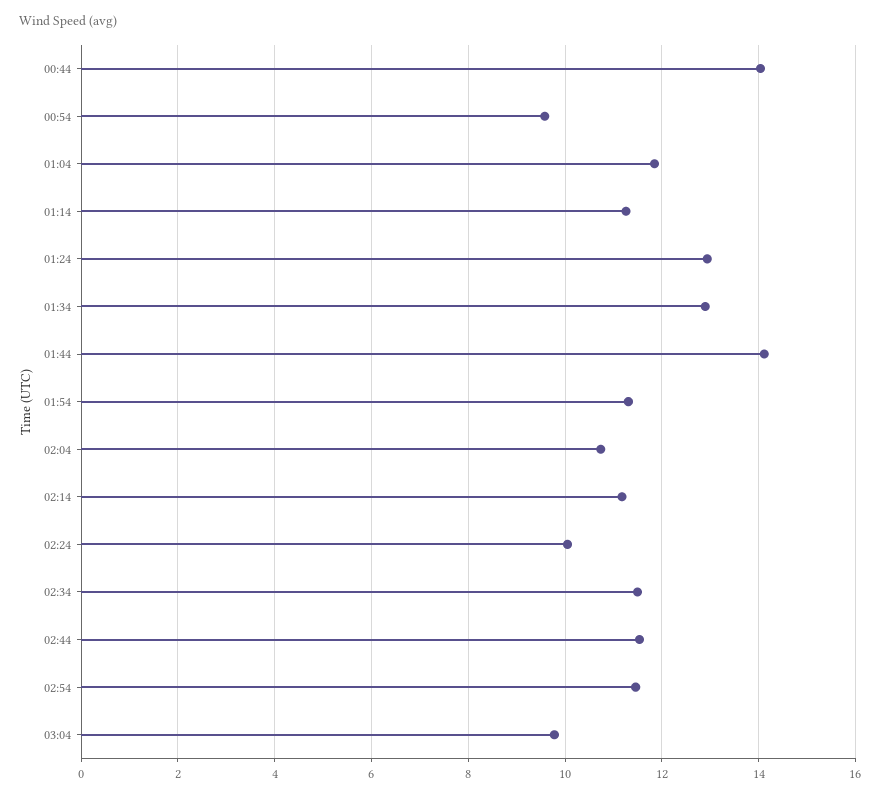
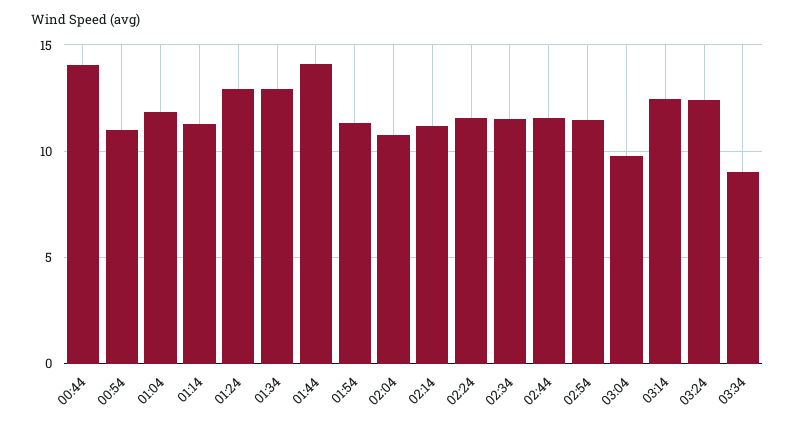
00:54: 9.6 -> 11
02:24: 10 -> 11.5
03:14: none -> 12.5
03:24: none -> 12.5
03:34: none -> 9

